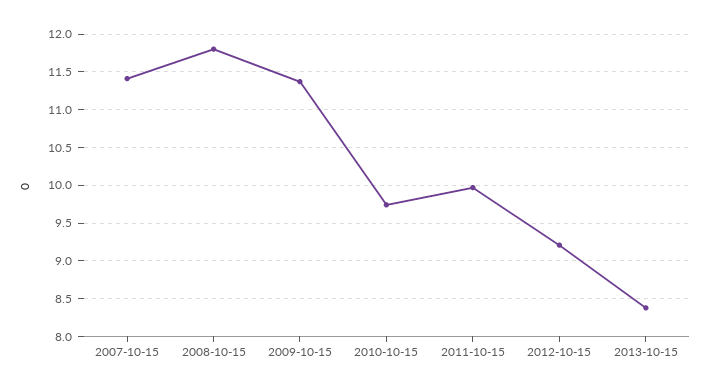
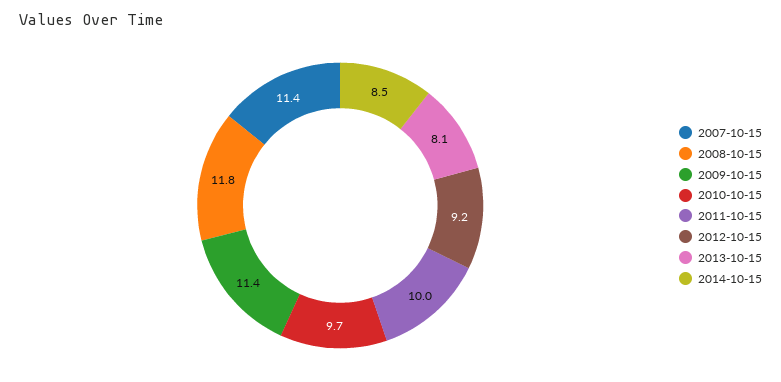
2013-10-15: 8.4 -> 8.1
2014-10-15: none -> 8.5

